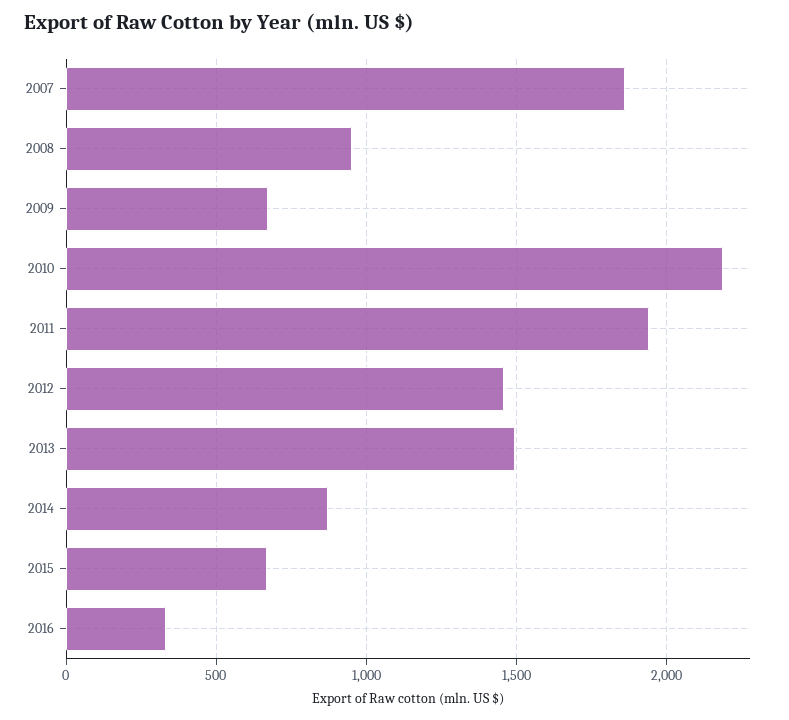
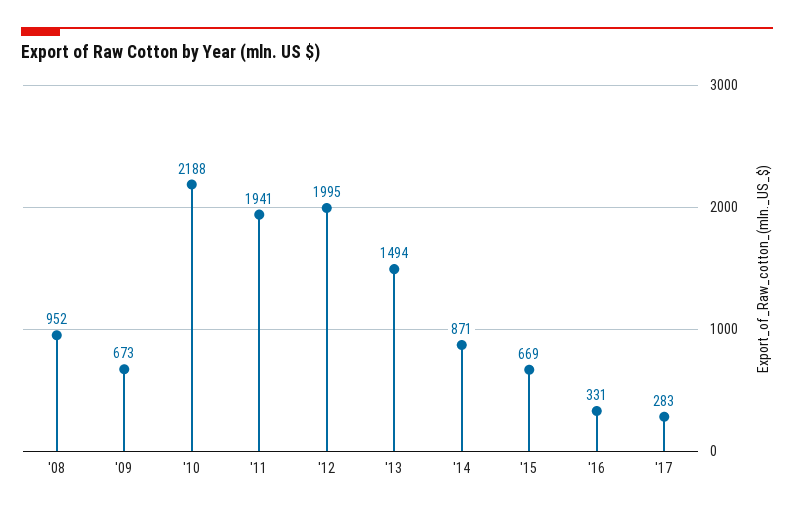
2007: 1850 -> none
2012: 1450 -> 1995
'17: none -> 283

